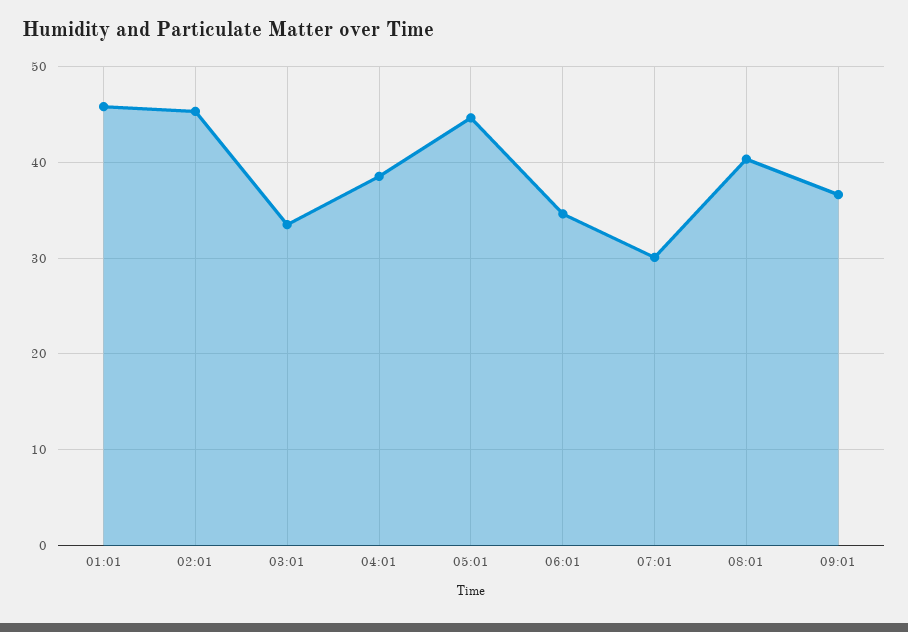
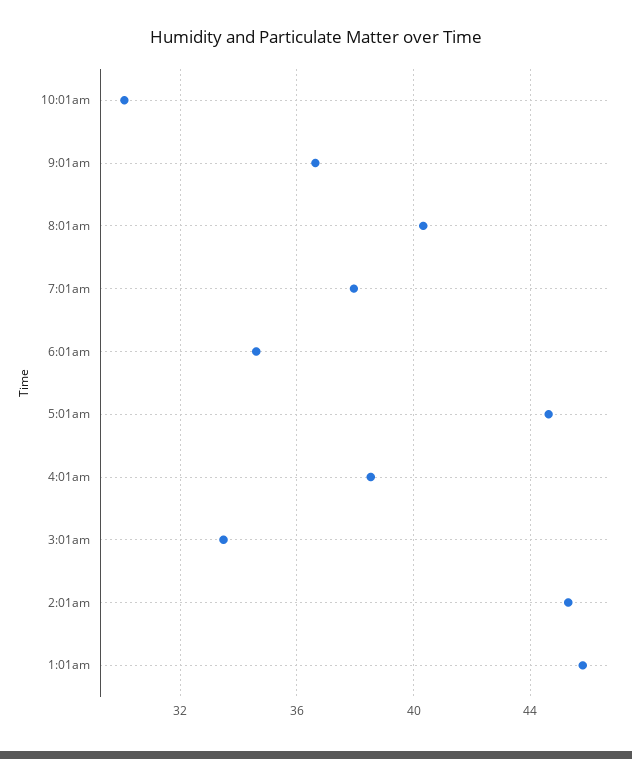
07:01: 30 -> 38
10:01am: none -> 30

